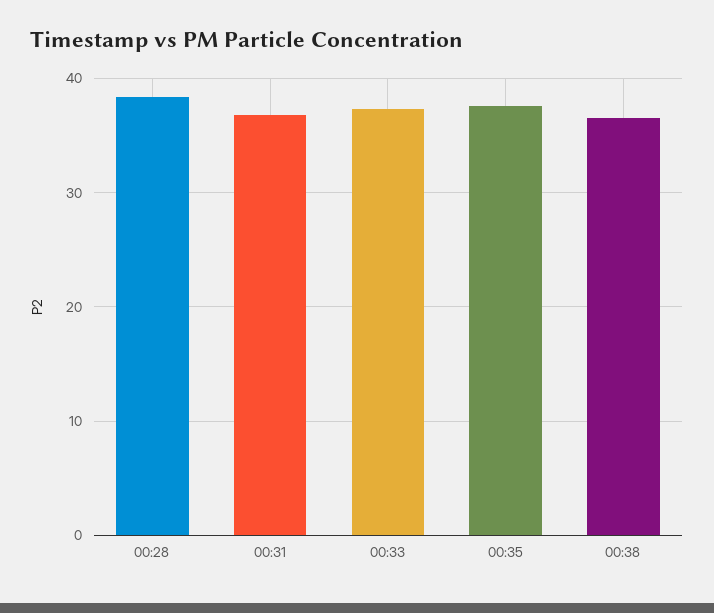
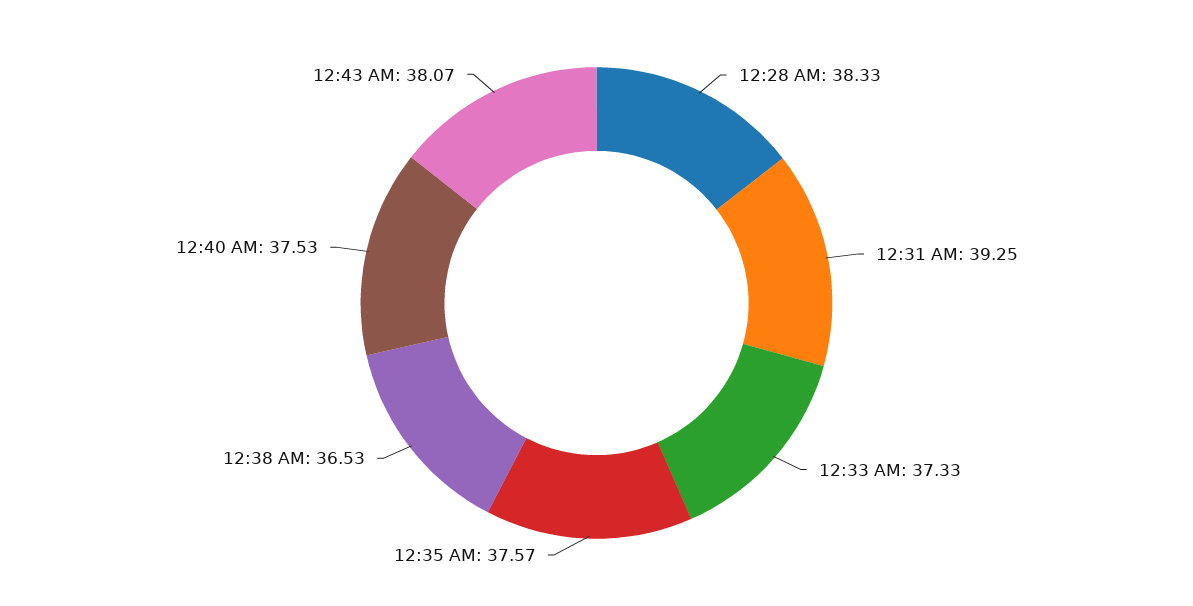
00:31: 37 -> 39.25
12:40 AM: none -> 37.53
12:43 AM: none -> 38.07

